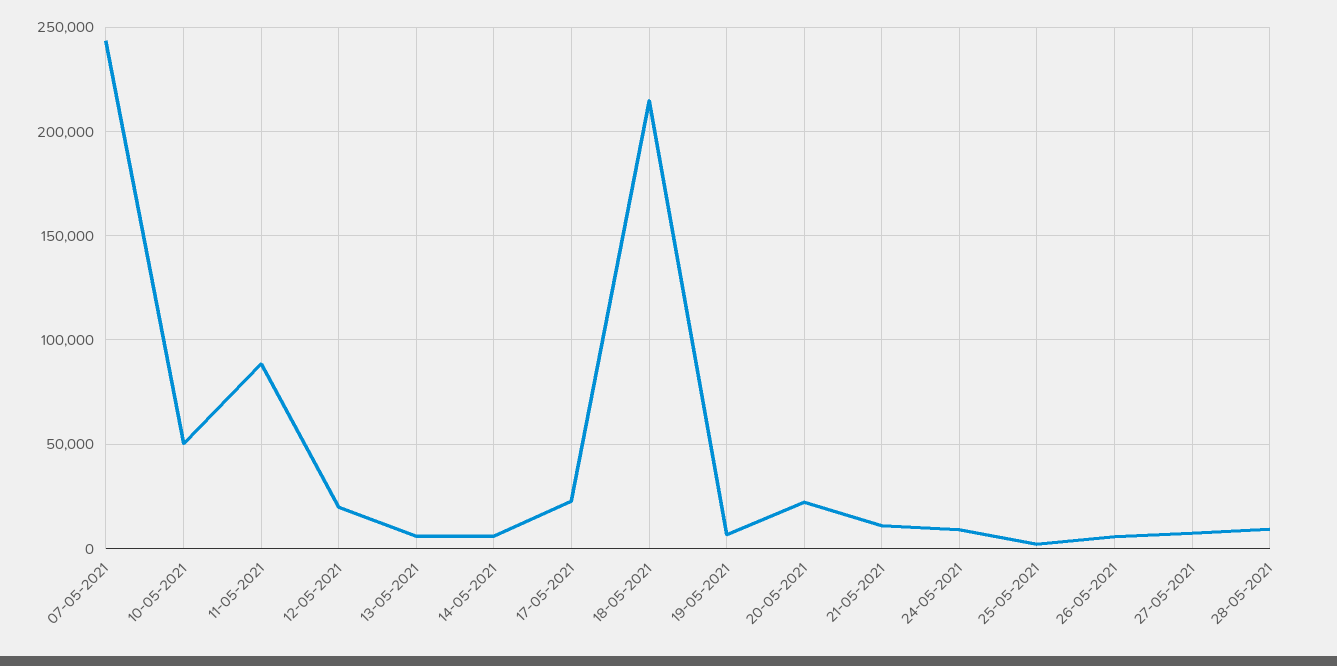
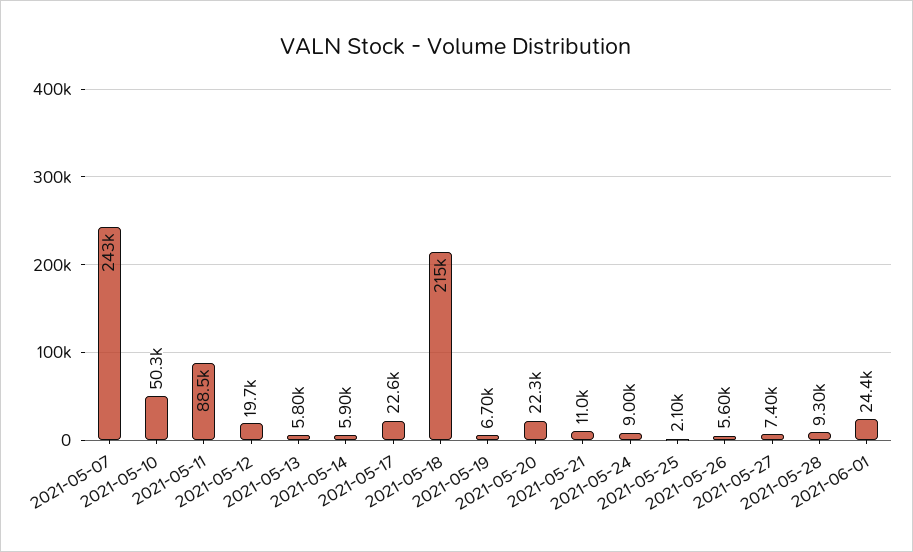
2021-06-01: none -> 24400

